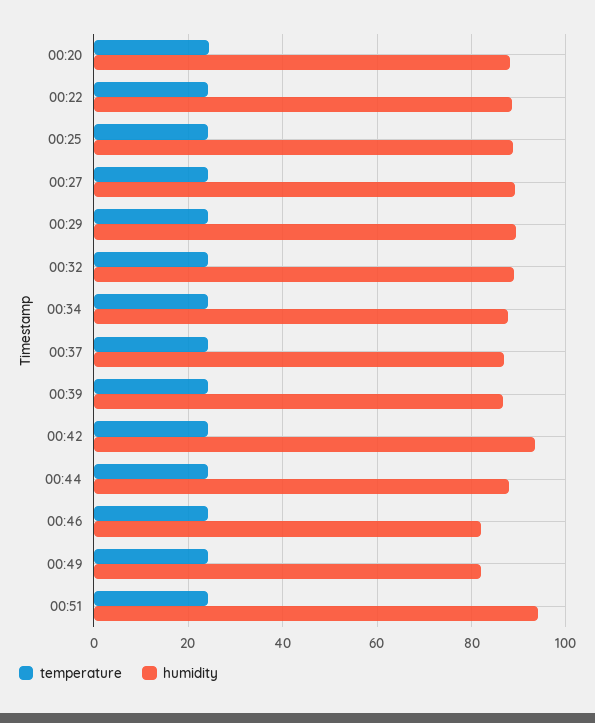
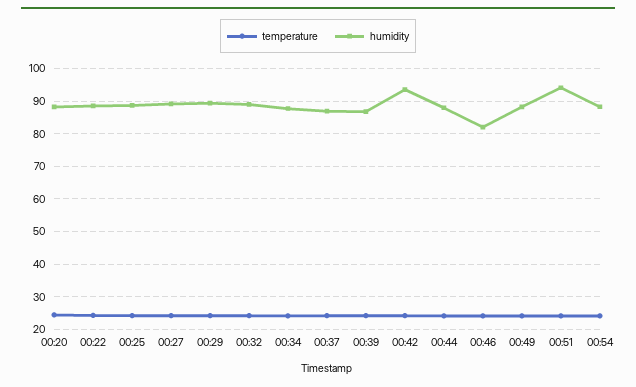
humidity, 00:49: 82 -> 88
temperature, 00:54: none -> 24
humidity, 00:54: none -> 88

